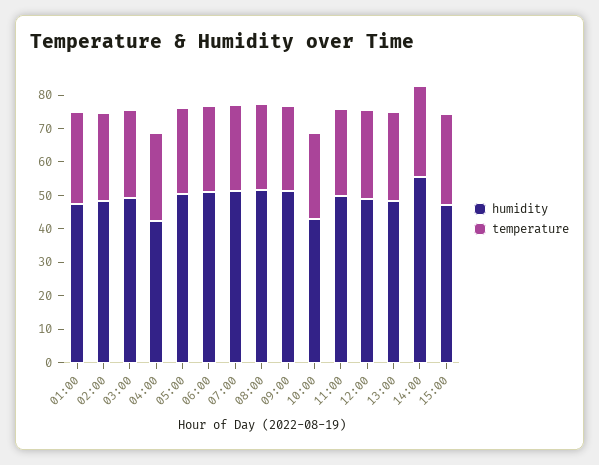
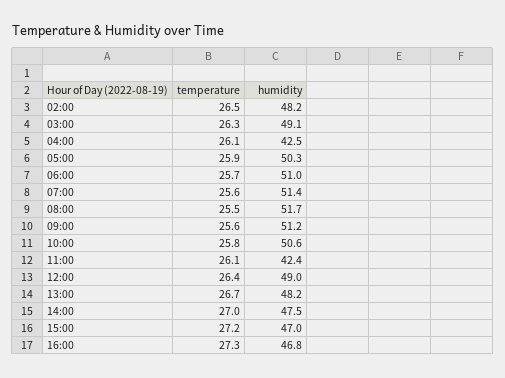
humidity, 01:00: 47.5 -> none
temperature, 01:00: 27.5 -> none
humidity, 10:00: 42.5 -> 50.6
humidity, 11:00: 50 -> 42.4
humidity, 14:00: 55 -> 47.5
temperature, 16:00: none -> 27.3
humidity, 16:00: none -> 46.8

